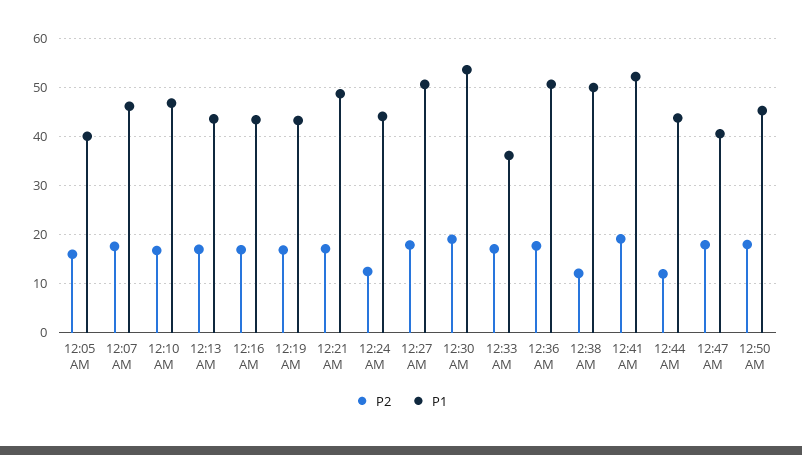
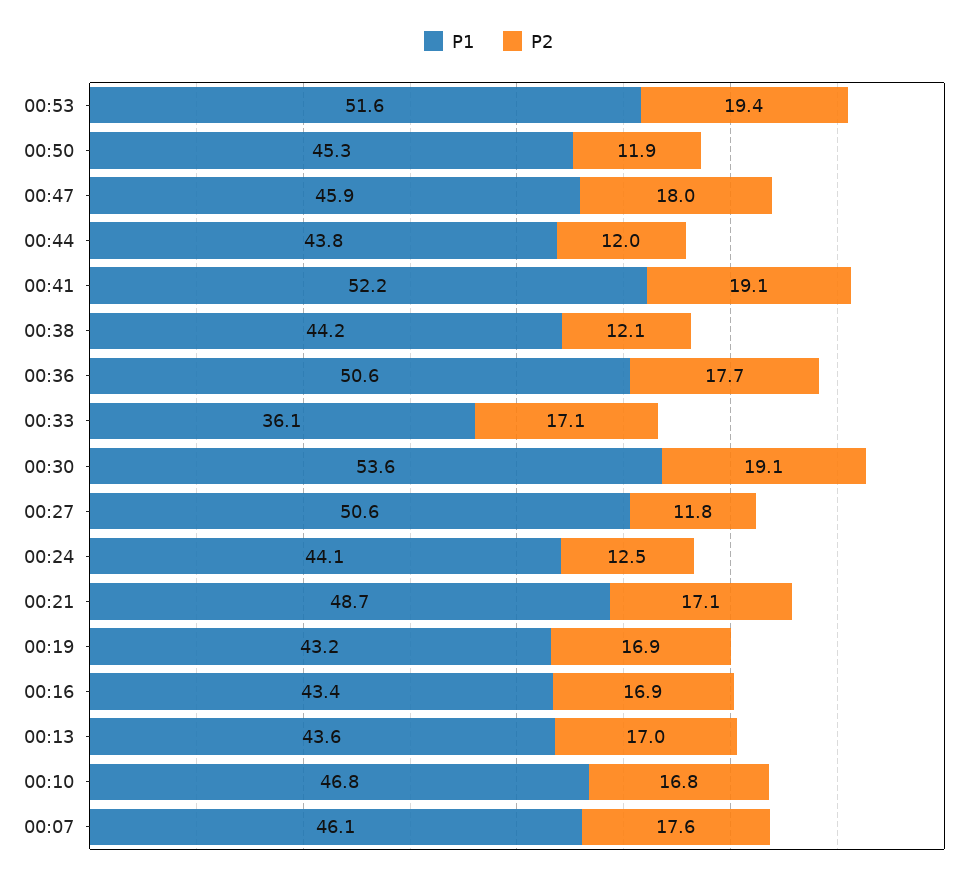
P2, 12:05 AM: 16 -> none
P1, 12:05 AM: 40 -> none
P2, 12:27 AM: 18 -> 11.8
P1, 12:38 AM: 50 -> 44.2
P1, 12:47 AM: 40 -> 45.9
P2, 12:50 AM: 18 -> 11.9
P1, 00:53: none -> 51.6
P2, 00:53: none -> 19.4

